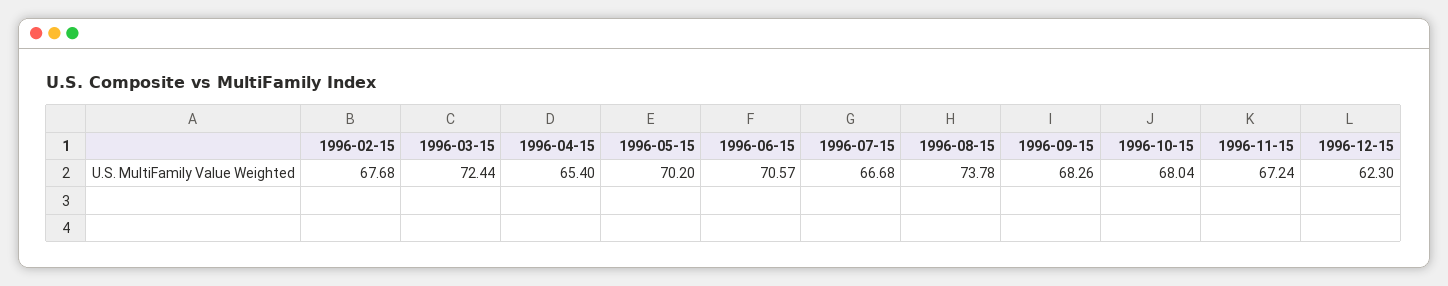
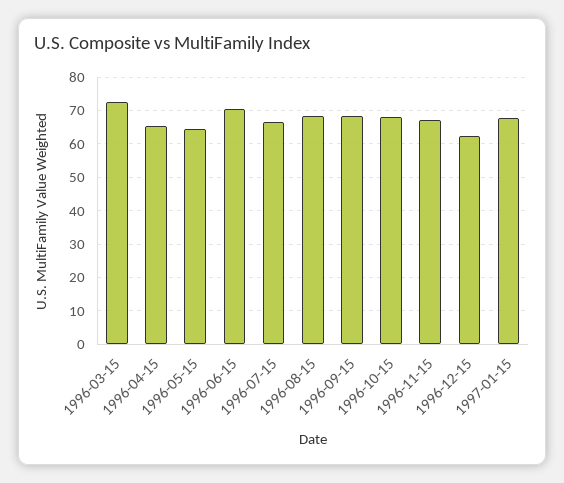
1996-02-15: 67.68 -> none
1996-05-15: 70.2 -> 64
1996-08-15: 73.78 -> 68
1997-01-15: none -> 68

